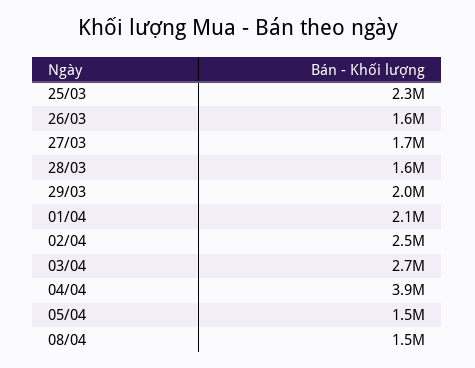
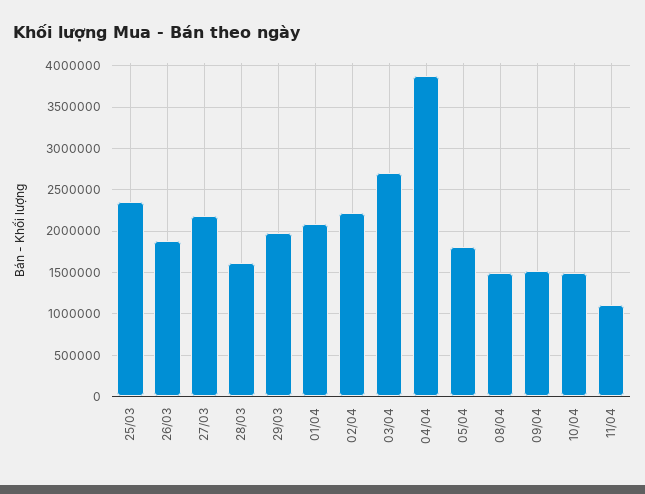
26/03: 1600000 -> 1900000
27/03: 1700000 -> 2200000
02/04: 2500000 -> 2200000
05/04: 1500000 -> 1800000
09/04: none -> 1500000
10/04: none -> 1500000
11/04: none -> 1100000

